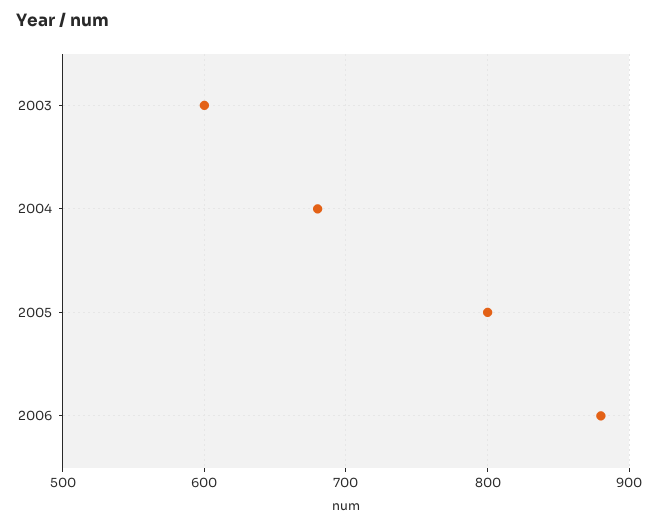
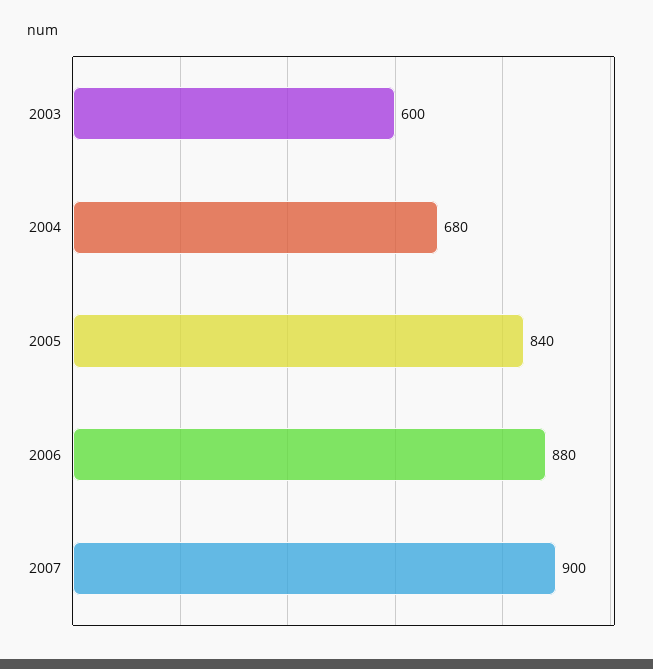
2005: 800 -> 840
2007: none -> 900

